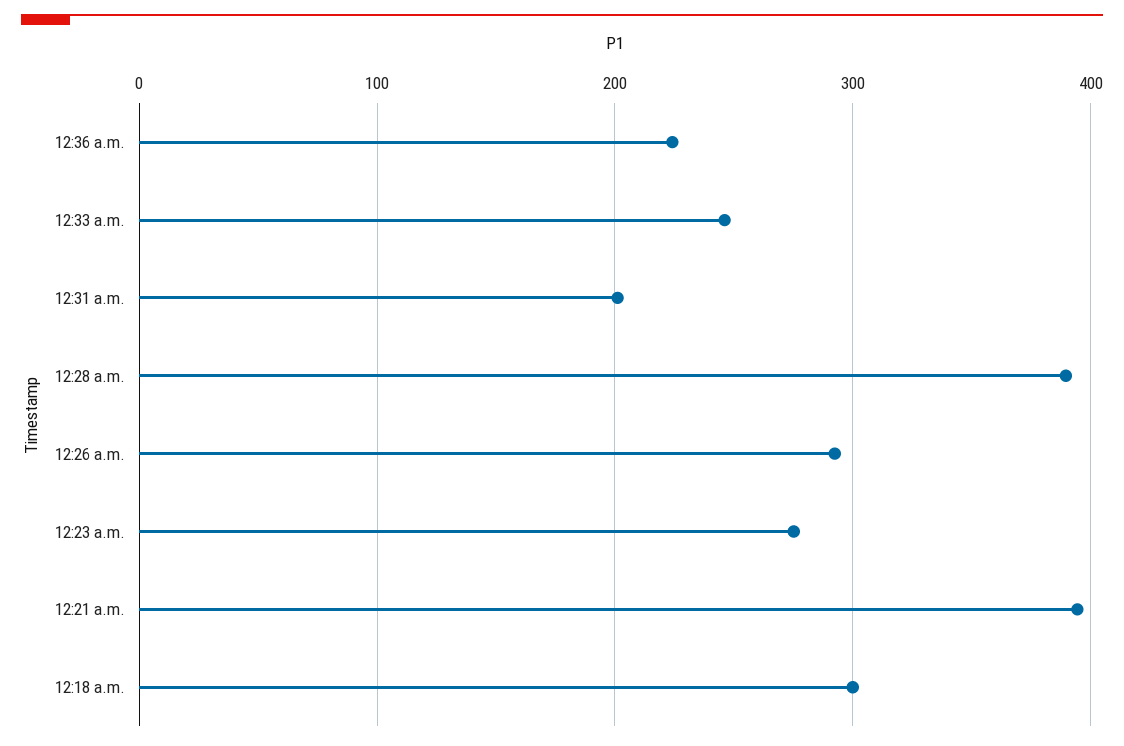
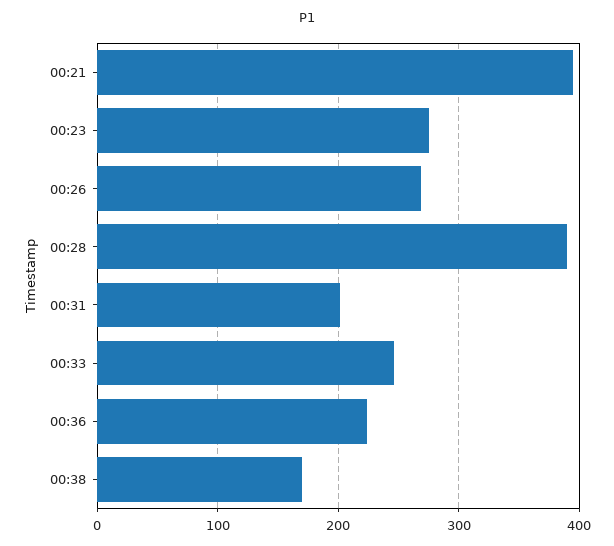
12:26 a.m.: 290 -> 270
12:18 a.m.: 300 -> none
00:38: none -> 170

